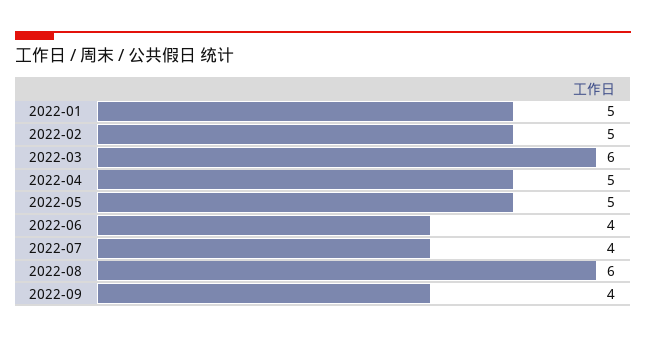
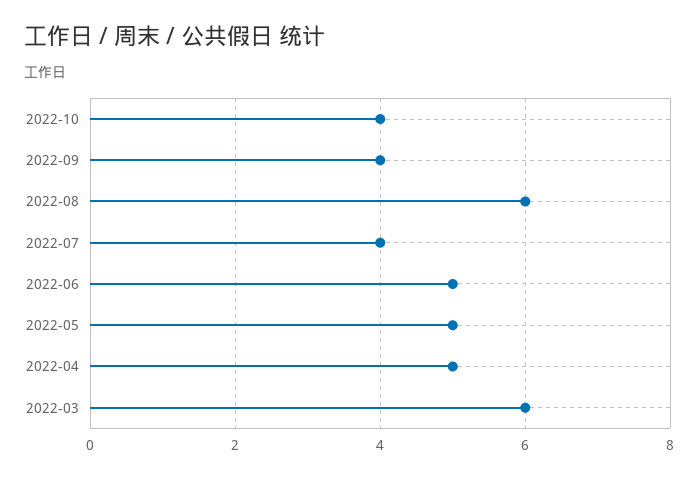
2022-01: 5 -> none
2022-02: 5 -> none
2022-06: 4 -> 5
2022-10: none -> 4

